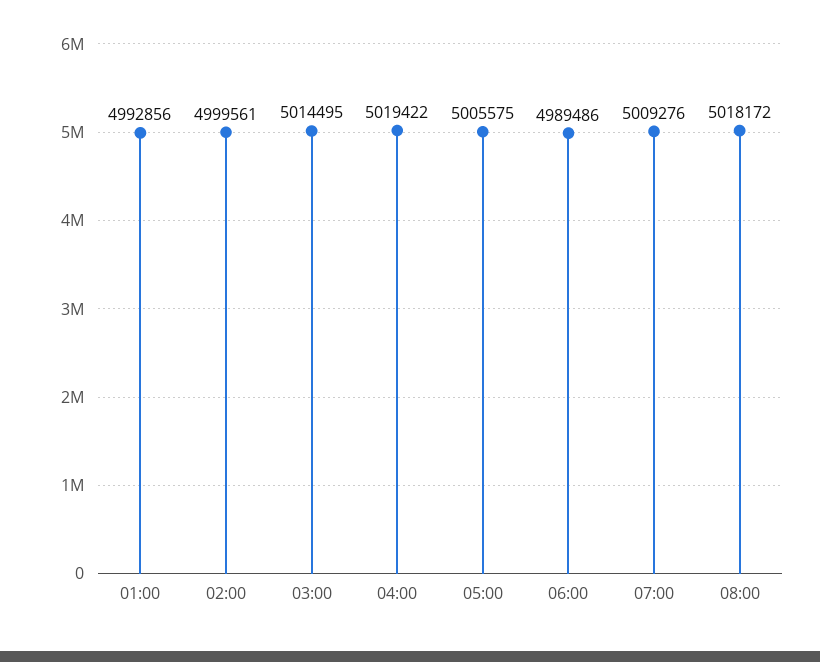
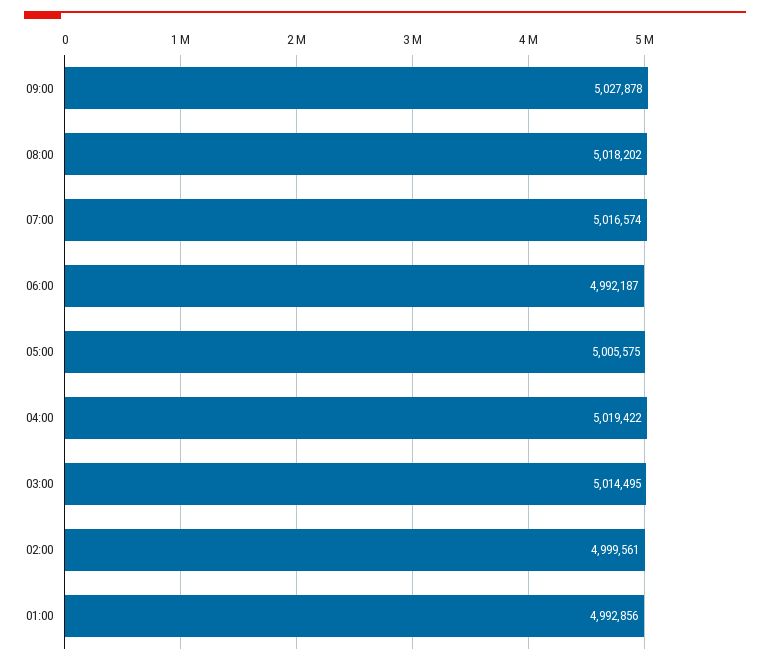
06:00: 4989486 -> 4992187
07:00: 5009276 -> 5016574
08:00: 5018172 -> 5018202
09:00: none -> 5027878

